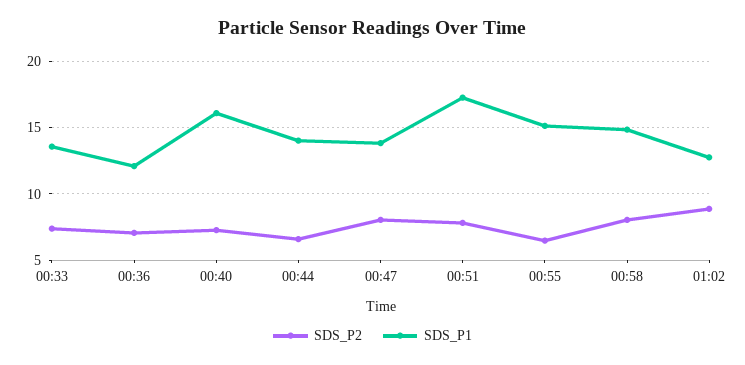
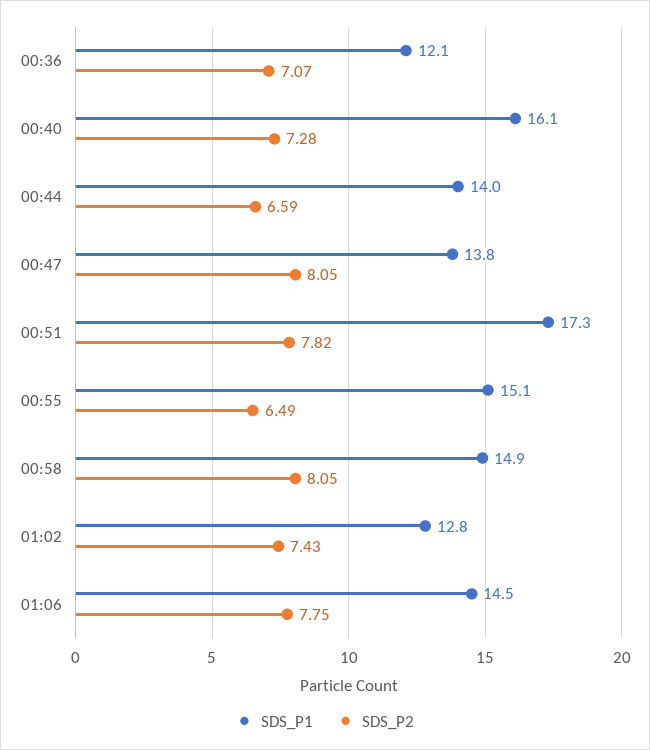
SDS_P2, 00:33: 7.5 -> none
SDS_P1, 00:33: 13.5 -> none
SDS_P2, 01:02: 9 -> 7.43
SDS_P1, 01:06: none -> 14.5
SDS_P2, 01:06: none -> 7.75

